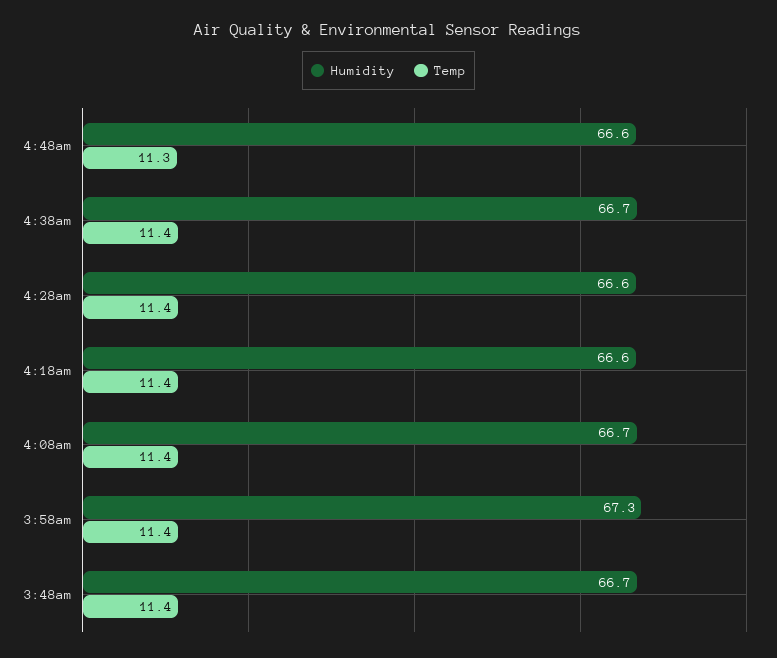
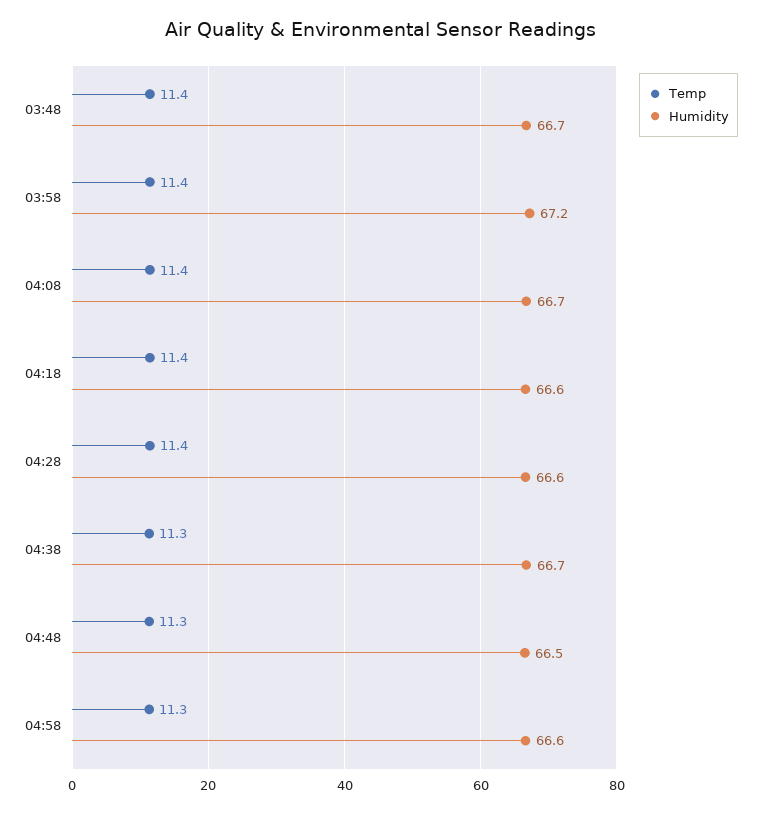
Humidity, 4:48am: 66.6 -> 66.5
Temp, 4:38am: 11.4 -> 11.3
Humidity, 3:58am: 67.3 -> 67.2
Temp, 04:58: none -> 11.3
Humidity, 04:58: none -> 66.6

